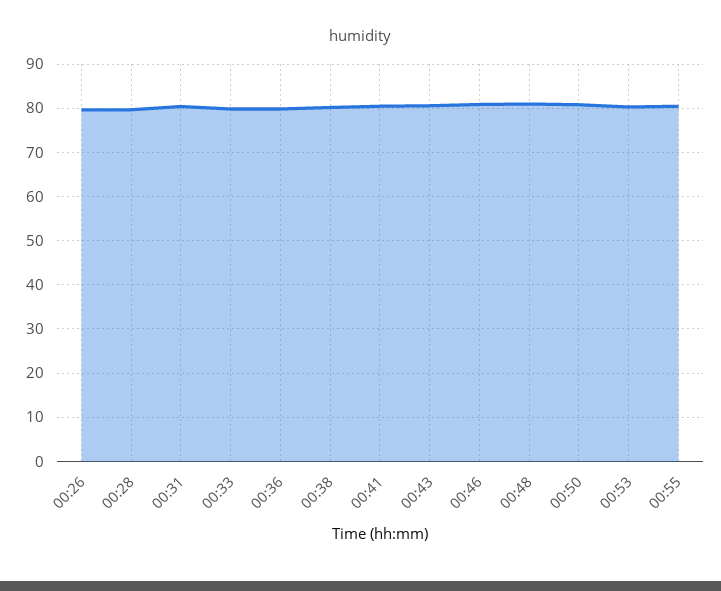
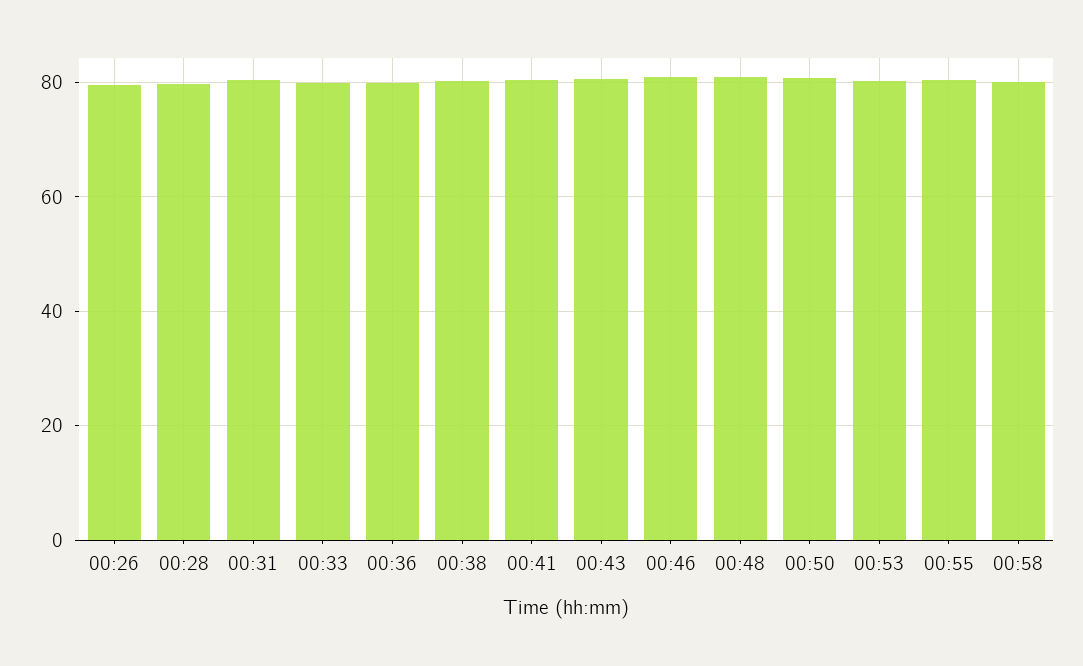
00:58: none -> 80

